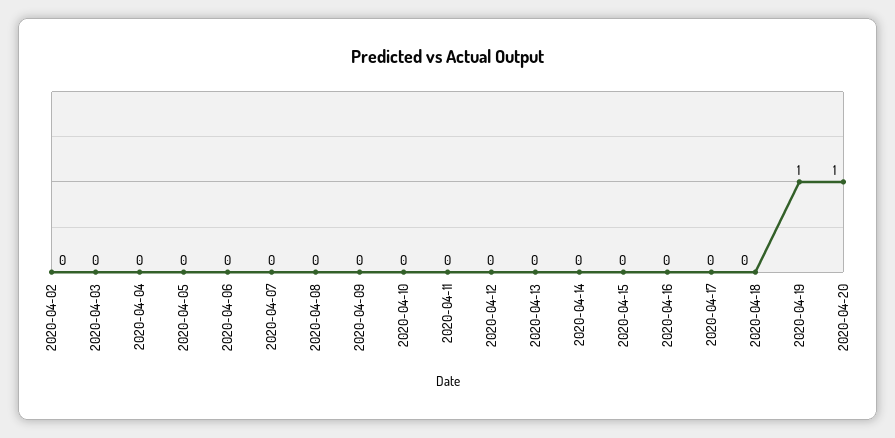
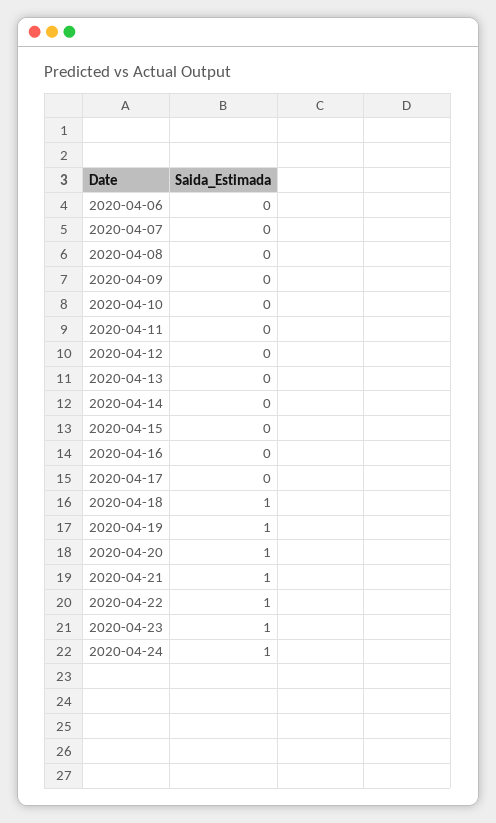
2020-04-02: 0 -> none
2020-04-03: 0 -> none
2020-04-04: 0 -> none
2020-04-05: 0 -> none
2020-04-18: 0 -> 1
2020-04-21: none -> 1
2020-04-22: none -> 1
2020-04-23: none -> 1
2020-04-24: none -> 1

